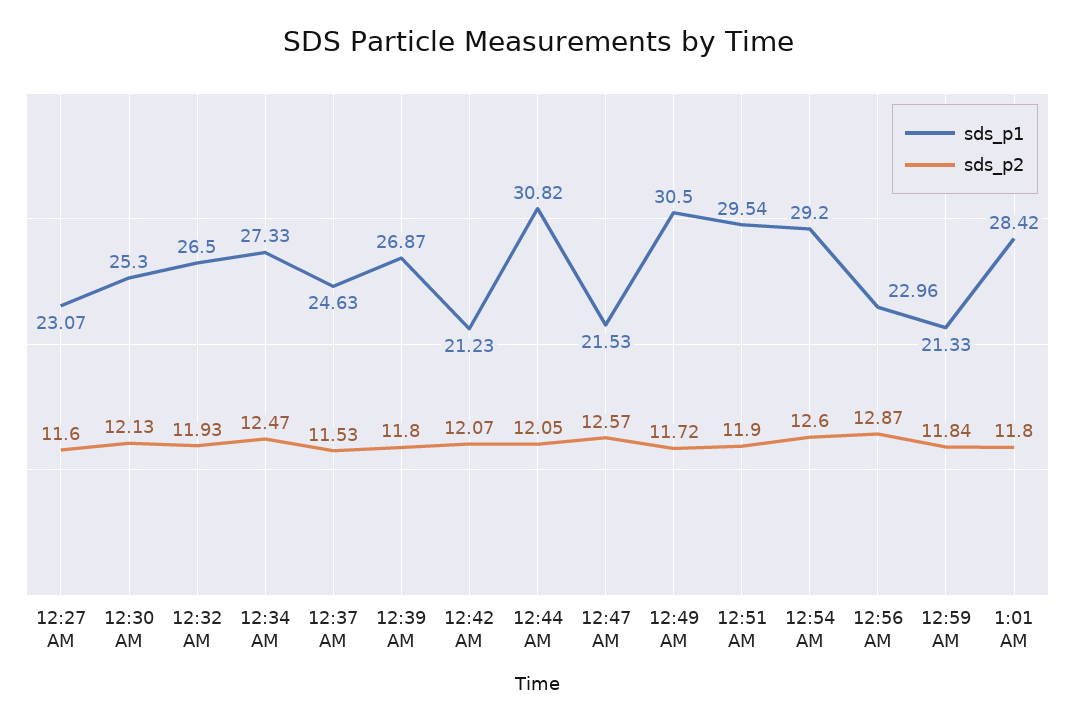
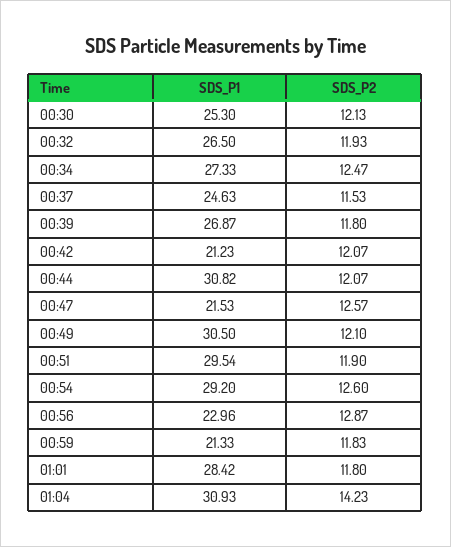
sds_p1, 12:27 AM: 23.07 -> none
sds_p2, 12:27 AM: 11.6 -> none
sds_p2, 12:44 AM: 12.05 -> 12.07
sds_p2, 12:49 AM: 11.72 -> 12.1
sds_p2, 12:59 AM: 11.84 -> 11.83
sds_p1, 01:04: none -> 30.93
sds_p2, 01:04: none -> 14.23

